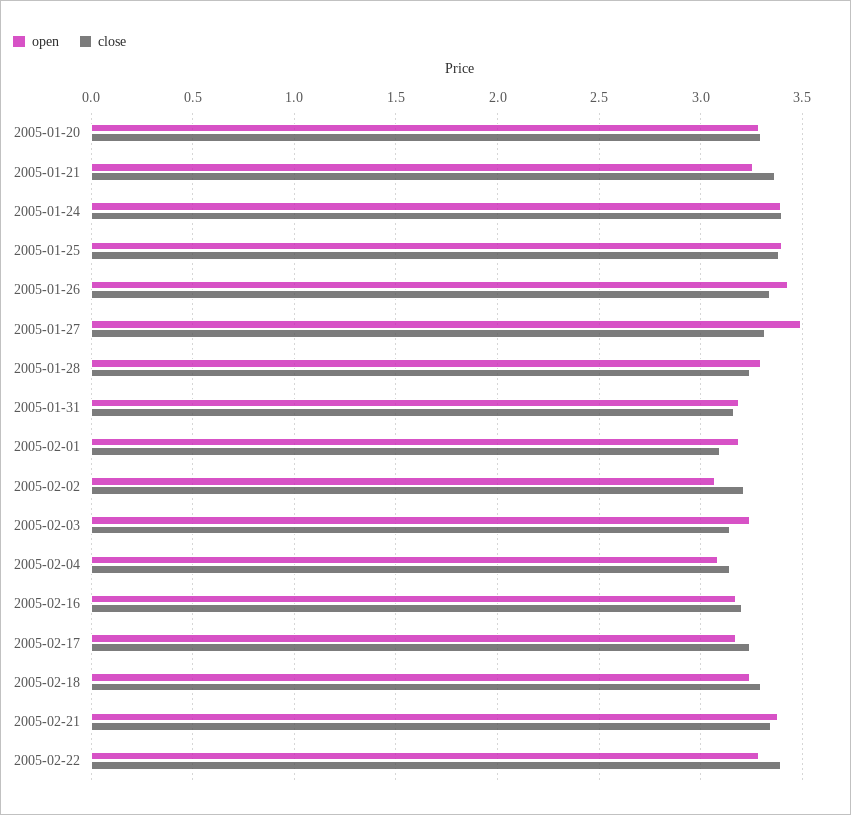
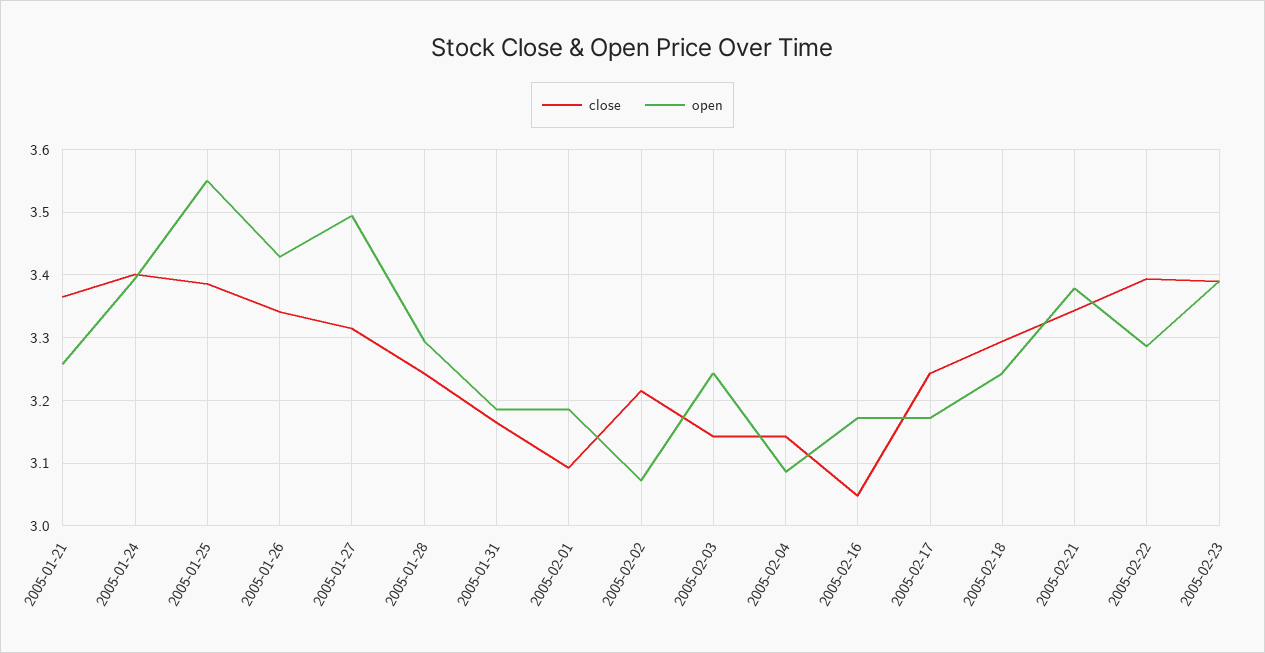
open, 2005-01-20: 3.3 -> none
close, 2005-01-20: 3.3 -> none
open, 2005-01-25: 3.4 -> 3.55
close, 2005-02-16: 3.2 -> 3.05
close, 2005-02-23: none -> 3.39
open, 2005-02-23: none -> 3.39

